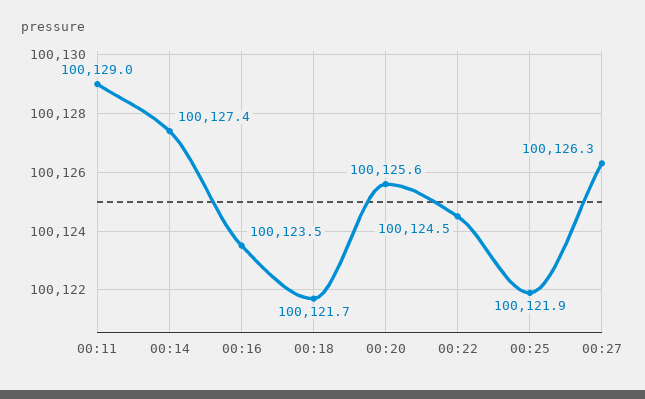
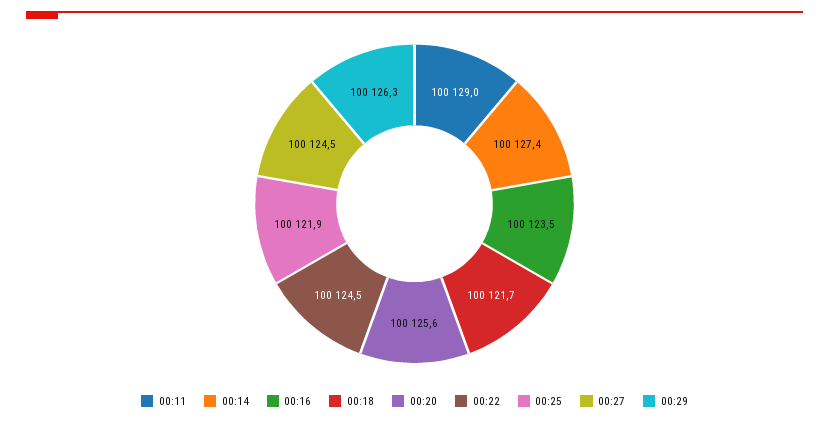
00:27: 100126.3 -> 100124.5
00:29: none -> 100126.3

